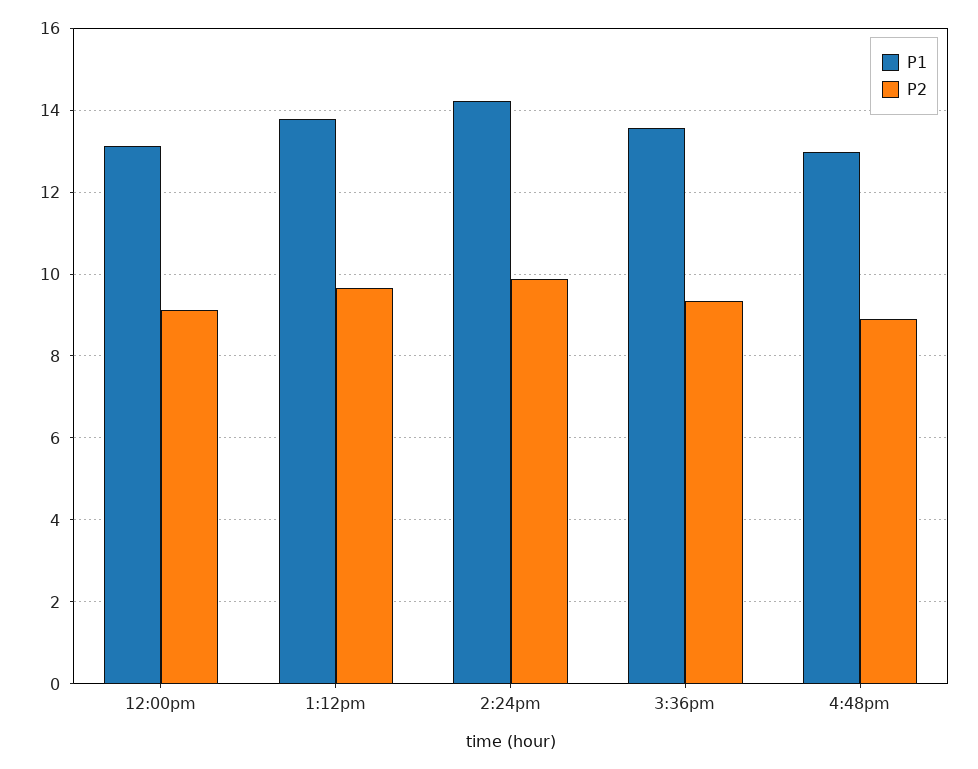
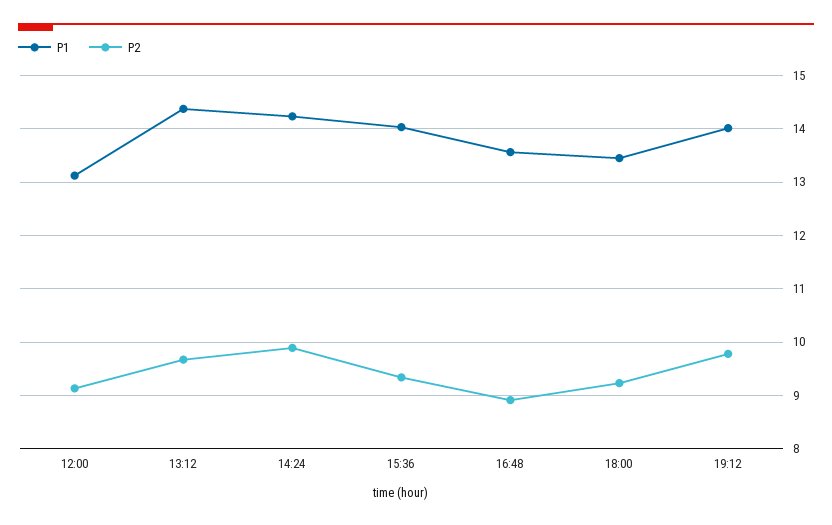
P1, 1:12pm: 13.8 -> 14.4
P1, 3:36pm: 13.6 -> 14
P1, 4:48pm: 13 -> 13.6
P1, 18:00: none -> 13.4
P2, 18:00: none -> 9.2
P1, 19:12: none -> 14
P2, 19:12: none -> 9.8

